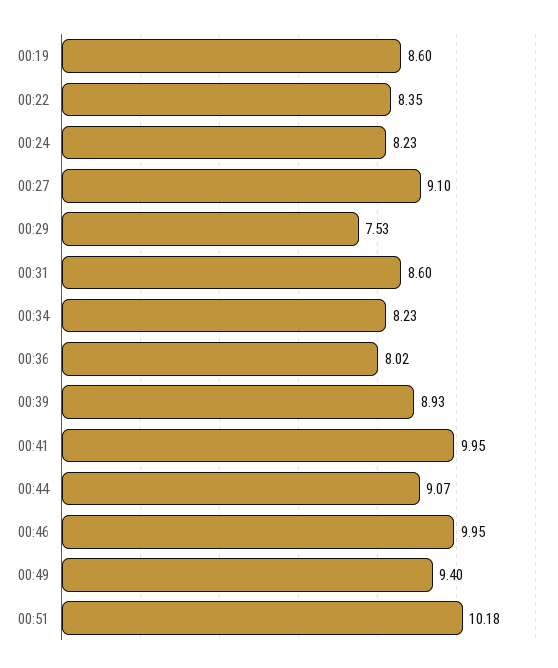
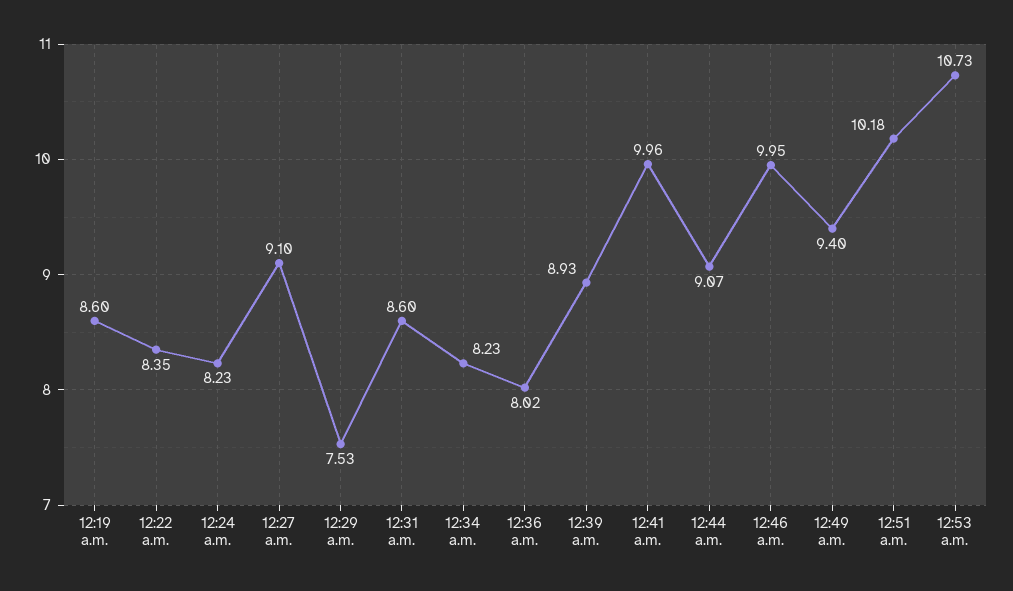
00:41: 9.95 -> 9.96
12:53 a.m.: none -> 10.73

